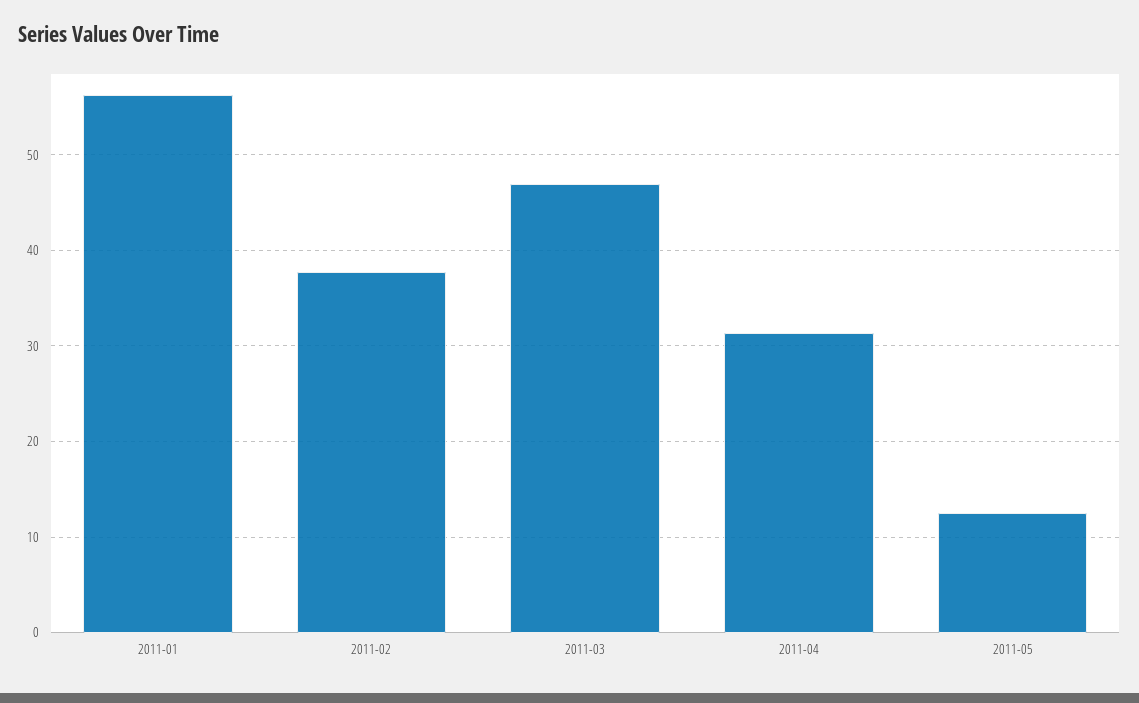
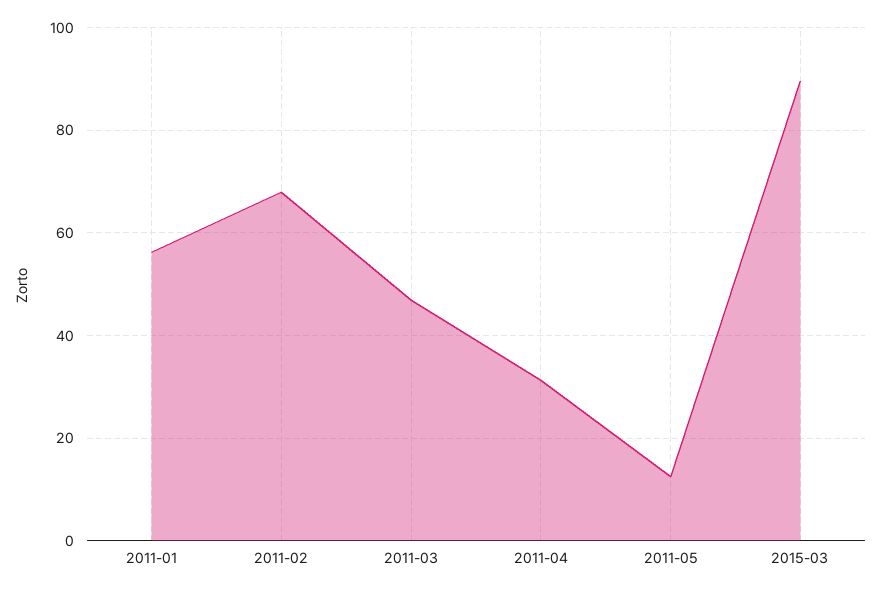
2011-02: 38 -> 68
2015-03: none -> 90

